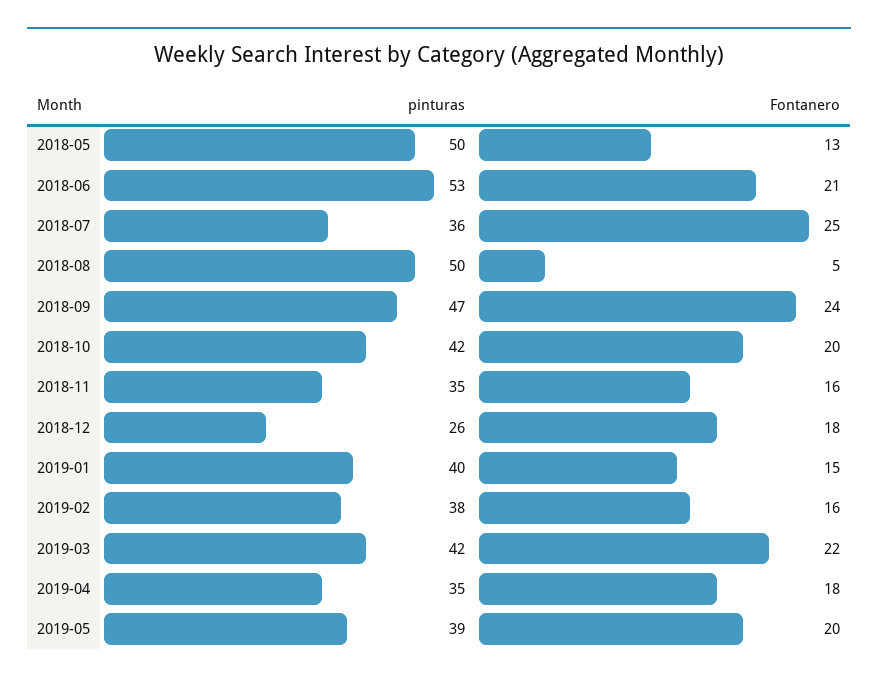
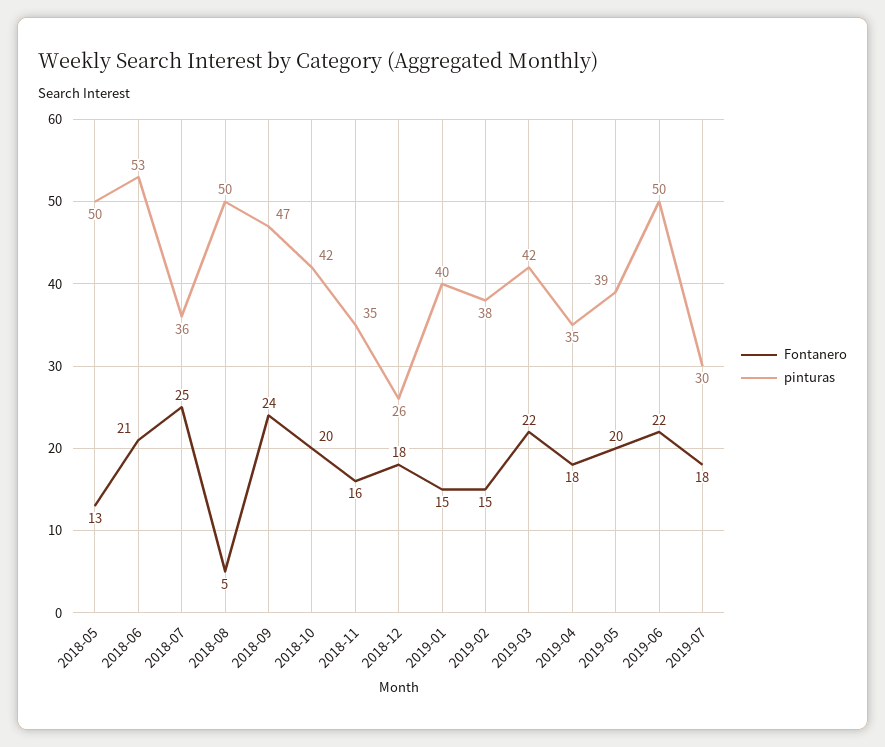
Fontanero, 2019-02: 16 -> 15
Fontanero, 2019-06: none -> 22
pinturas, 2019-06: none -> 50
Fontanero, 2019-07: none -> 18
pinturas, 2019-07: none -> 30

